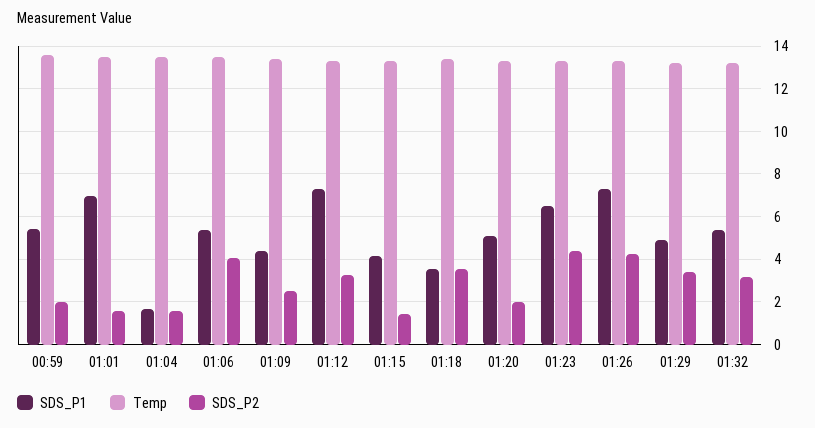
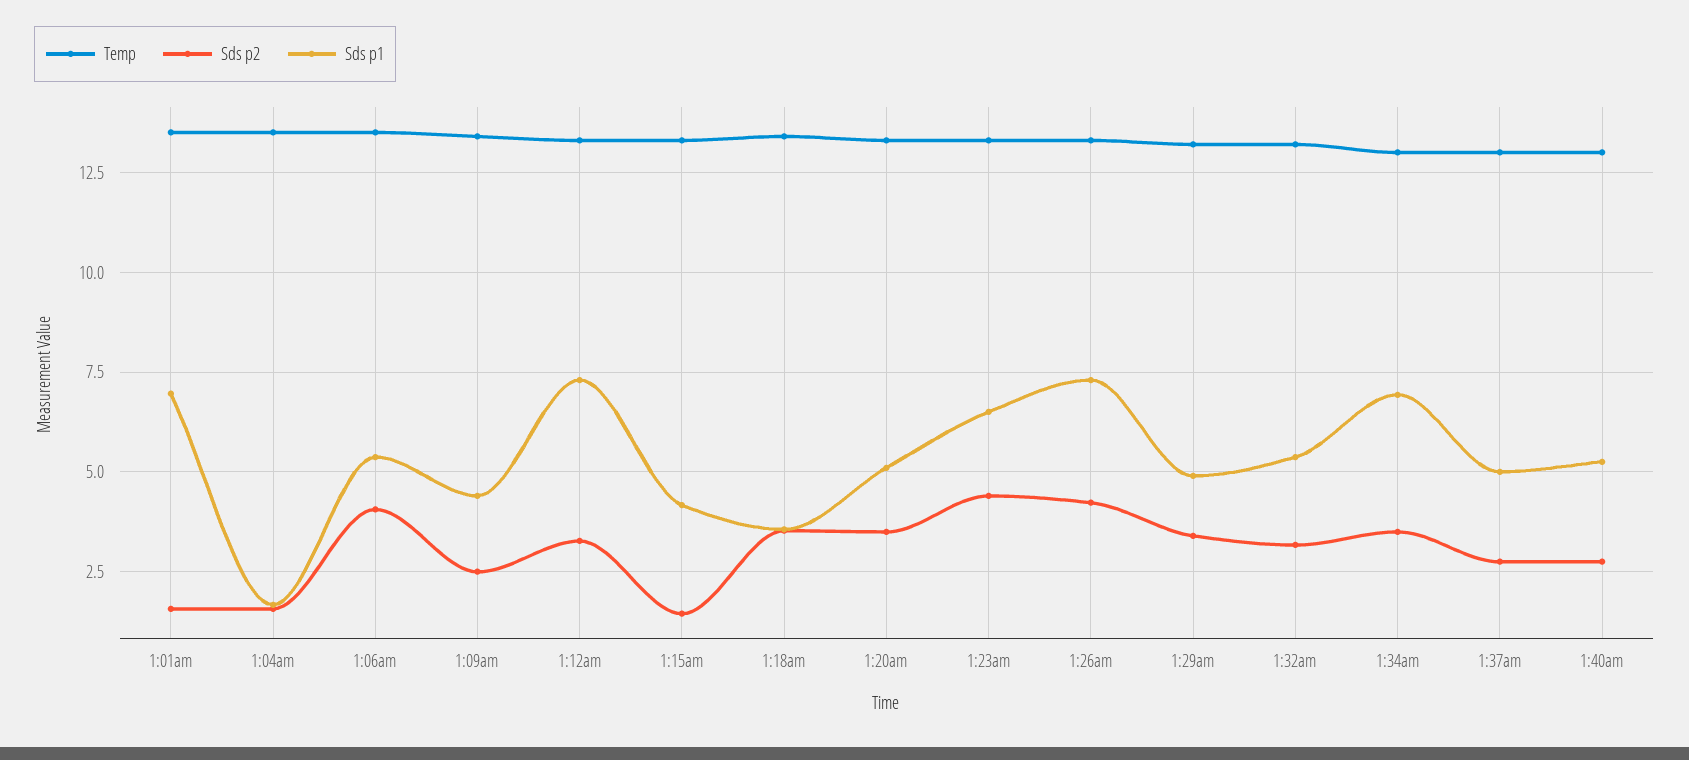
SDS_P1, 00:59: 5.5 -> none
Temp, 00:59: 13.5 -> none
SDS_P2, 00:59: 2 -> none
SDS_P2, 01:20: 2 -> 3.5
Temp, 1:34am: none -> 13
SDS_P2, 1:34am: none -> 3.5
SDS_P1, 1:34am: none -> 7
Temp, 1:37am: none -> 13
SDS_P2, 1:37am: none -> 2.75
SDS_P1, 1:37am: none -> 5
Temp, 1:40am: none -> 13
SDS_P2, 1:40am: none -> 2.75
SDS_P1, 1:40am: none -> 5.25

